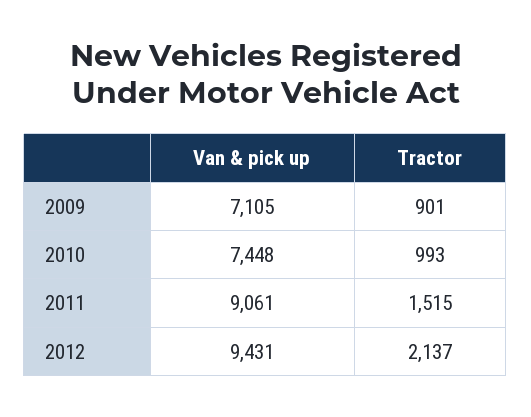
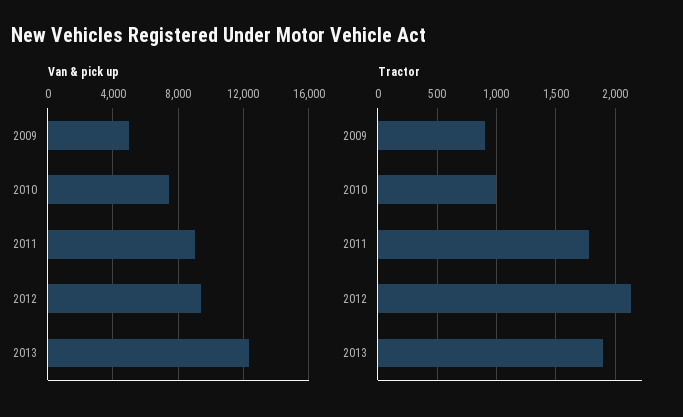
Van & pick up, 2009: 7105 -> 5000
Tractor, 2011: 1515 -> 1800
Van & pick up, 2013: none -> 12500
Tractor, 2013: none -> 1900

